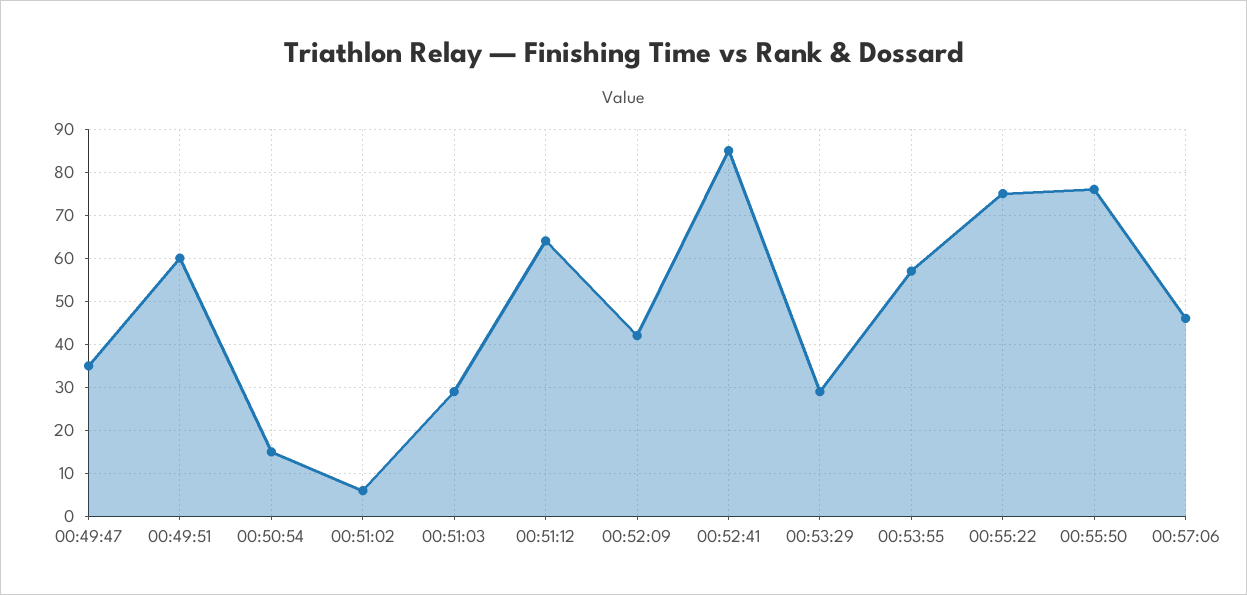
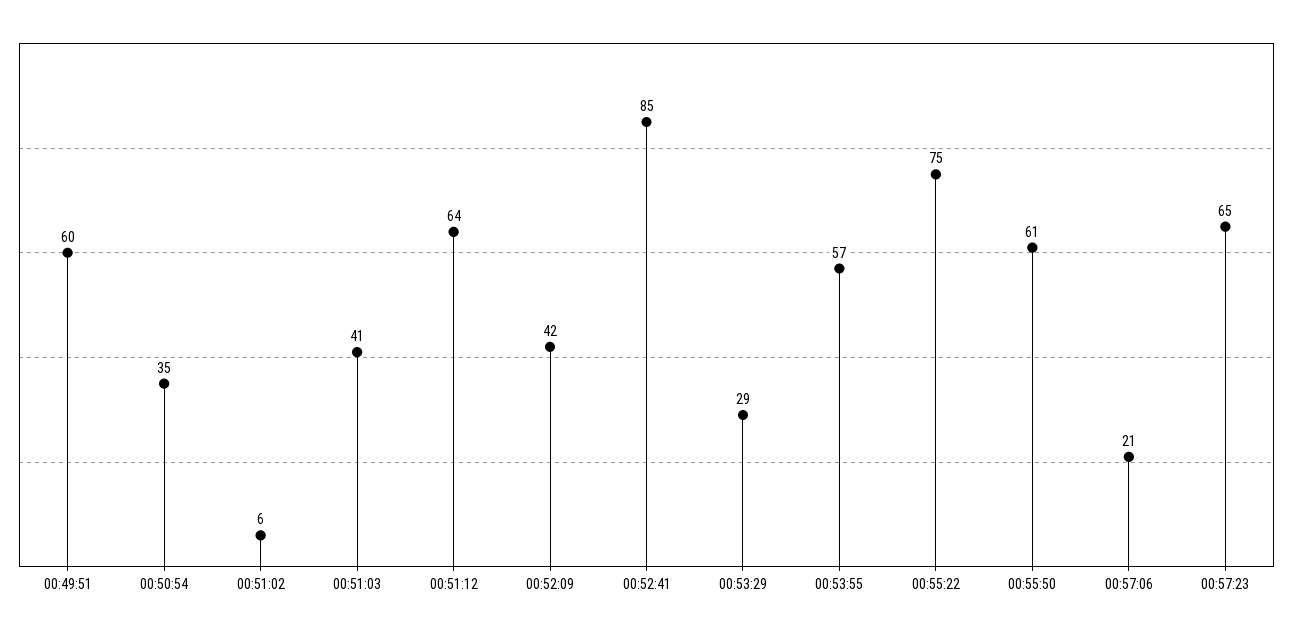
00:49:47: 35 -> none
00:50:54: 15 -> 35
00:51:03: 30 -> 41
00:55:50: 75 -> 61
00:57:06: 45 -> 21
00:57:23: none -> 65

